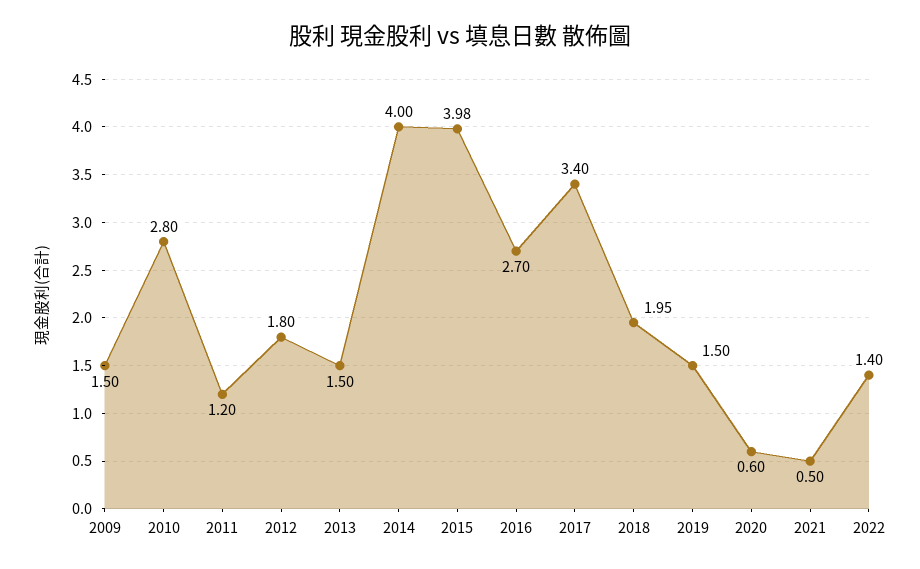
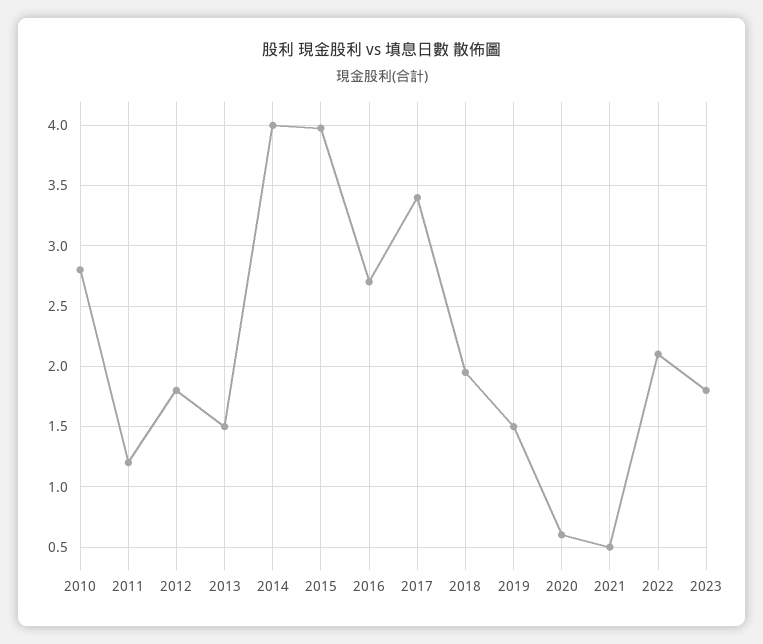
2009: 1.5 -> none
2022: 1.4 -> 2.1
2023: none -> 1.8

